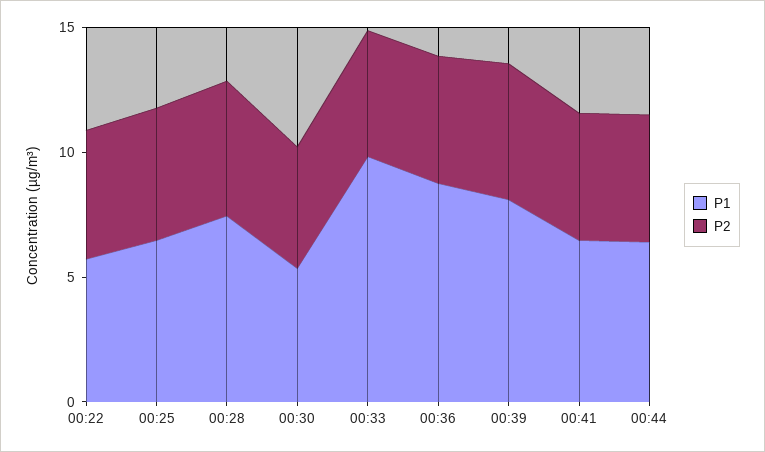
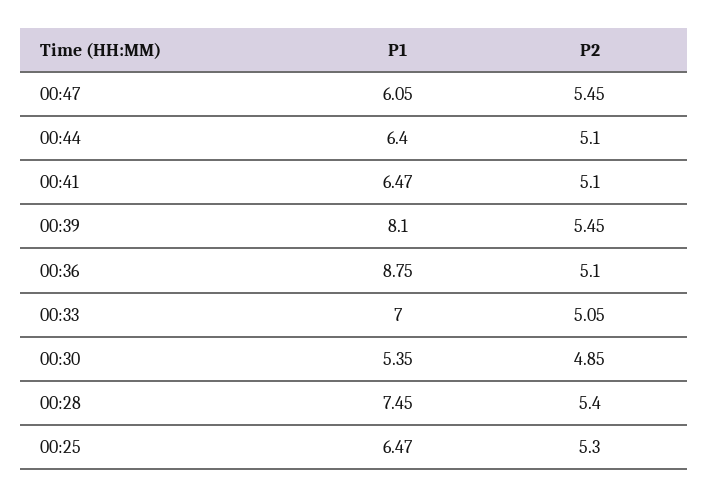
P1, 00:22: 6 -> none
P2, 00:22: 5 -> none
P1, 00:33: 10 -> 7
P1, 00:47: none -> 6.05
P2, 00:47: none -> 5.45

